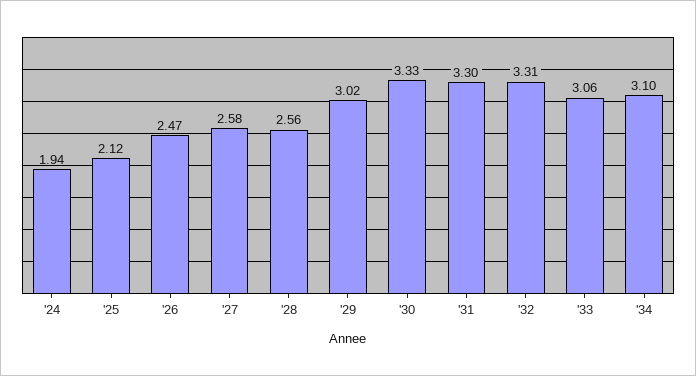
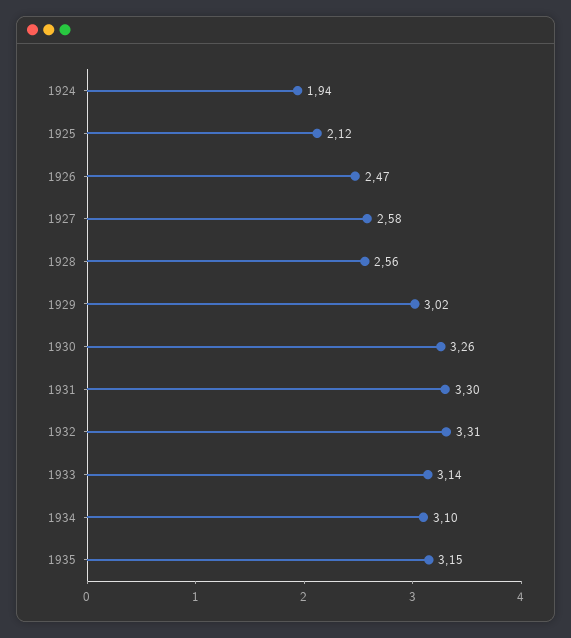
'30: 3.33 -> 3.26
'33: 3.06 -> 3.14
1935: none -> 3.15

